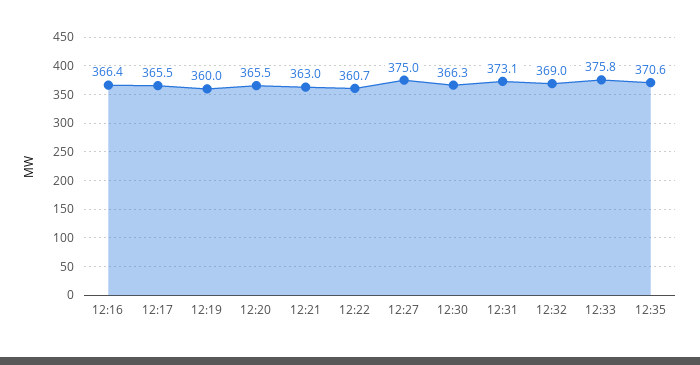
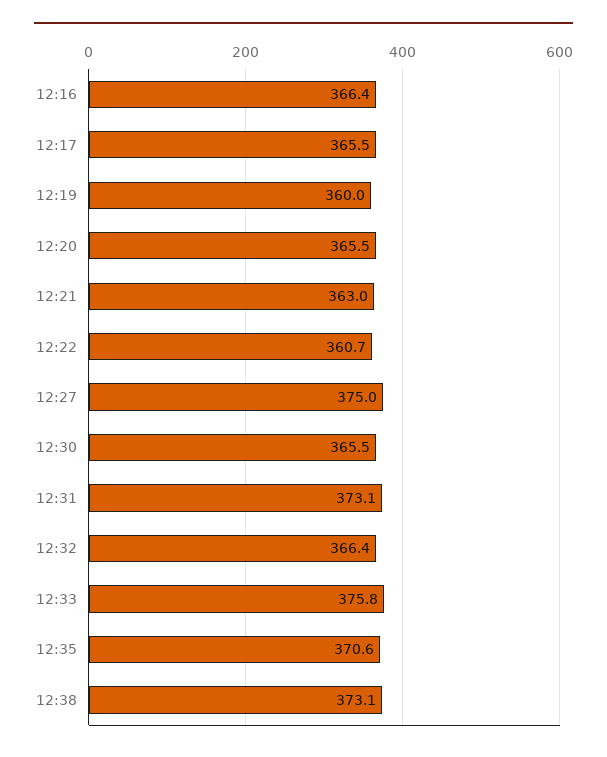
12:30: 366.3 -> 365.5
12:32: 369 -> 366.4
12:38: none -> 373.1

